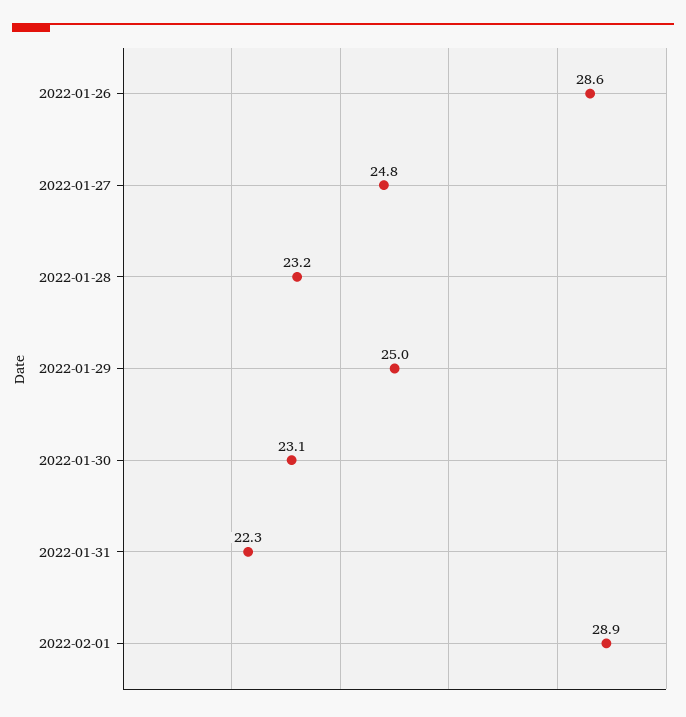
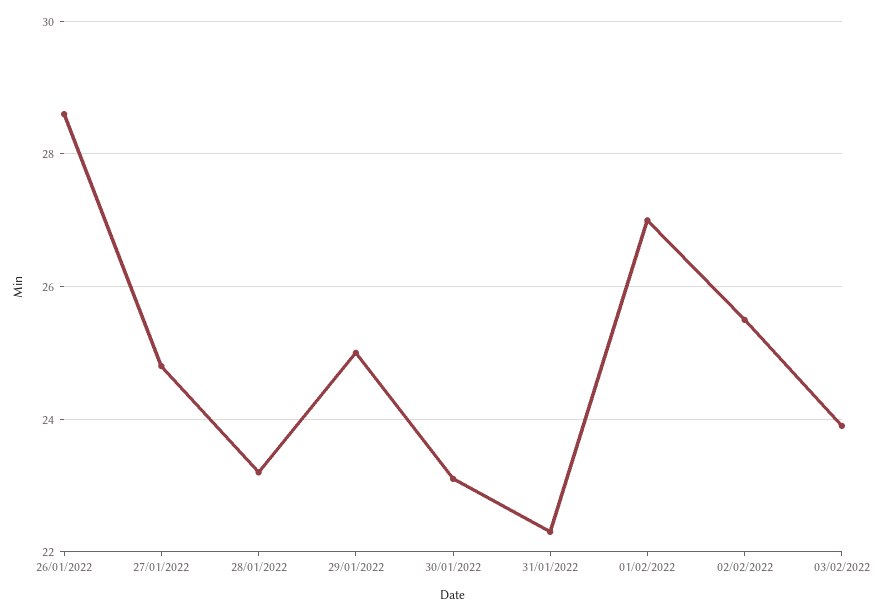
2022-02-01: 28.9 -> 27
02/02/2022: none -> 25.5
03/02/2022: none -> 24

